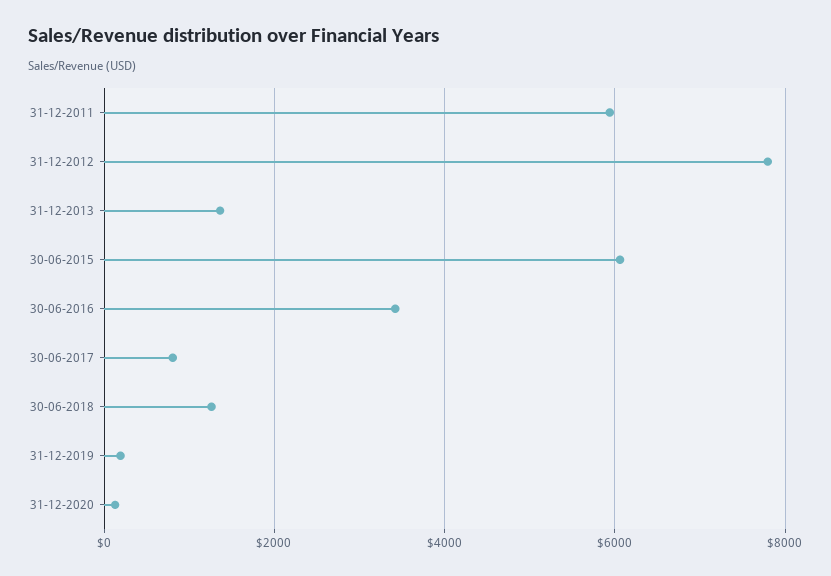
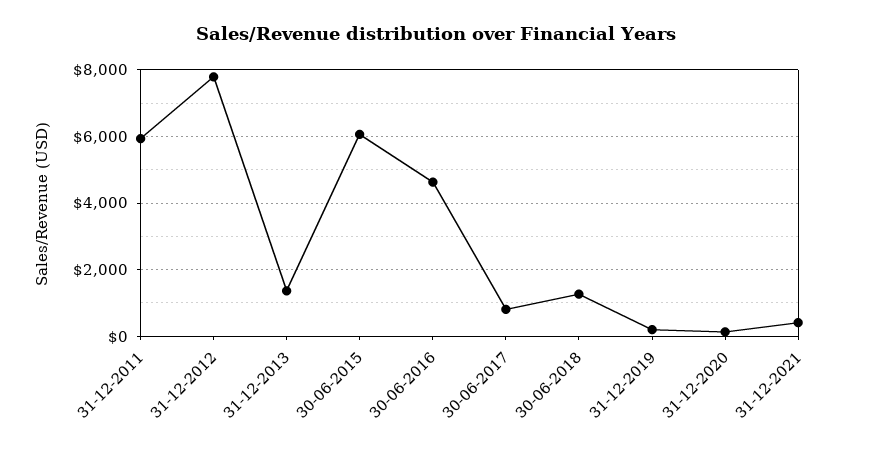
30-06-2016: 3400 -> 4600
31-12-2021: none -> 400

